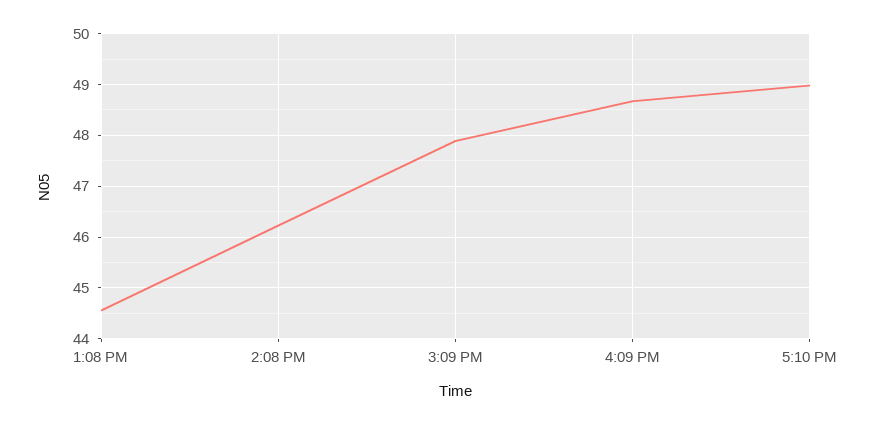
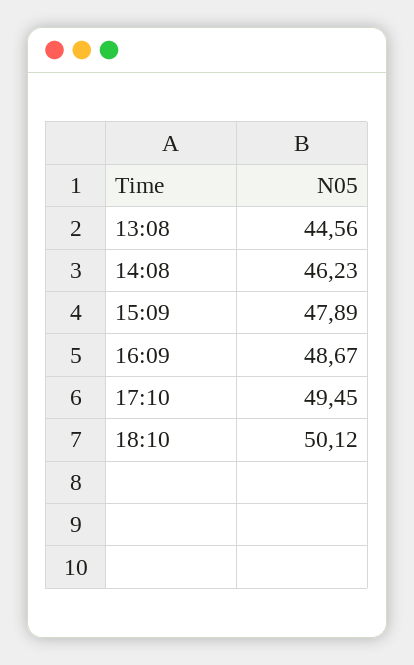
5:10 PM: 49 -> 49.45
18:10: none -> 50.12

